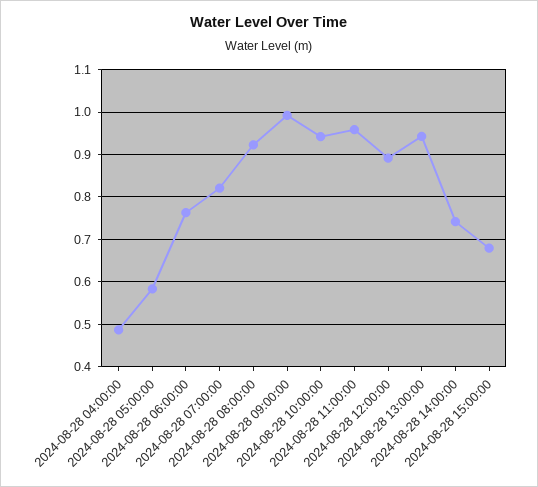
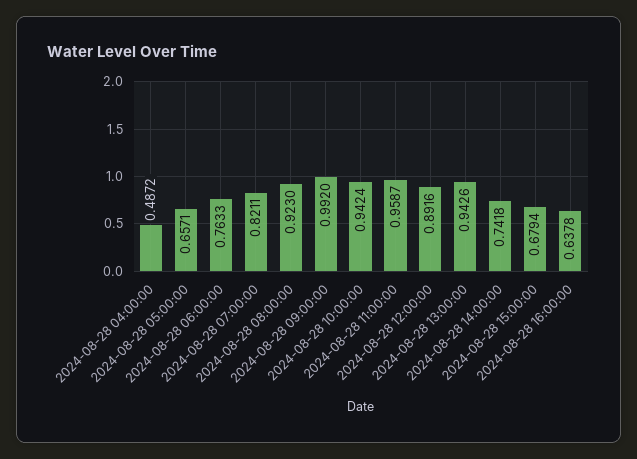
2024-08-28 05:00:00: 0.58 -> 0.6571
2024-08-28 16:00:00: none -> 0.6378

